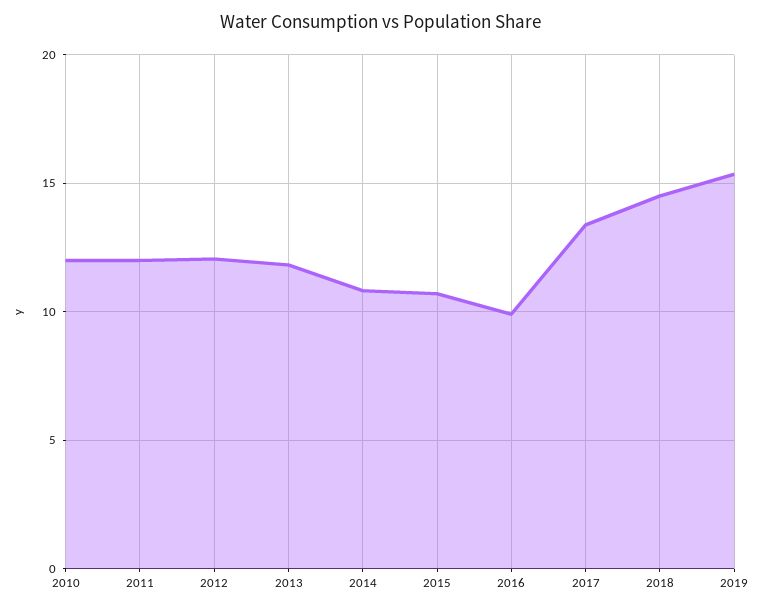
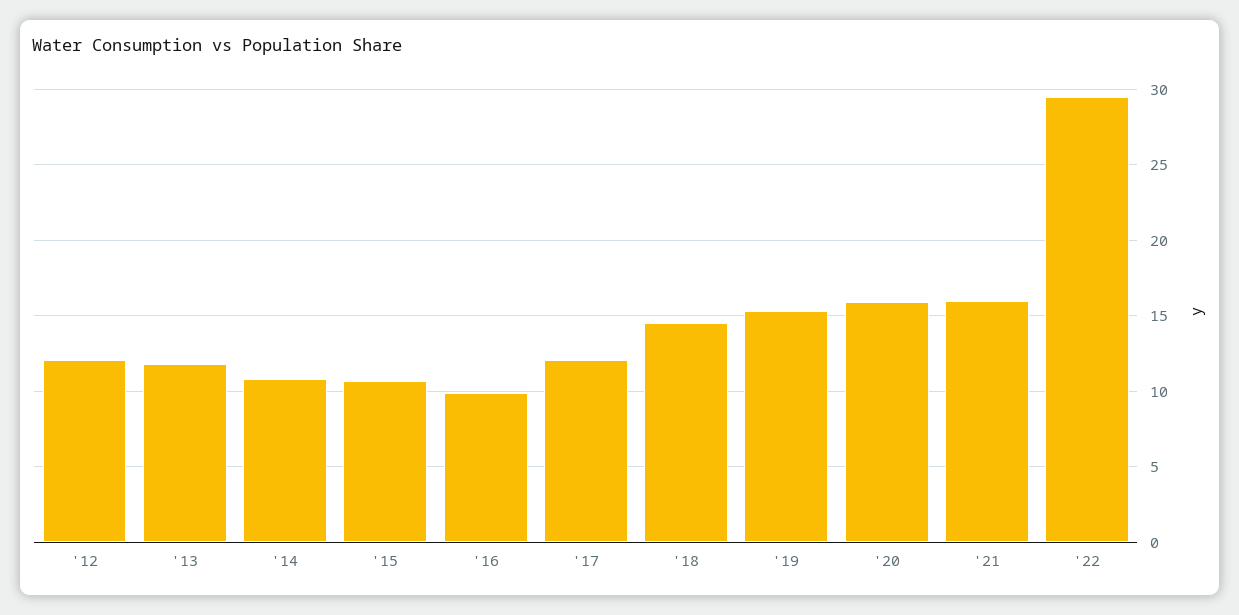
2010: 12 -> none
2011: 12 -> none
2017: 13.5 -> 12
'20: none -> 16
'21: none -> 16
'22: none -> 29.5

